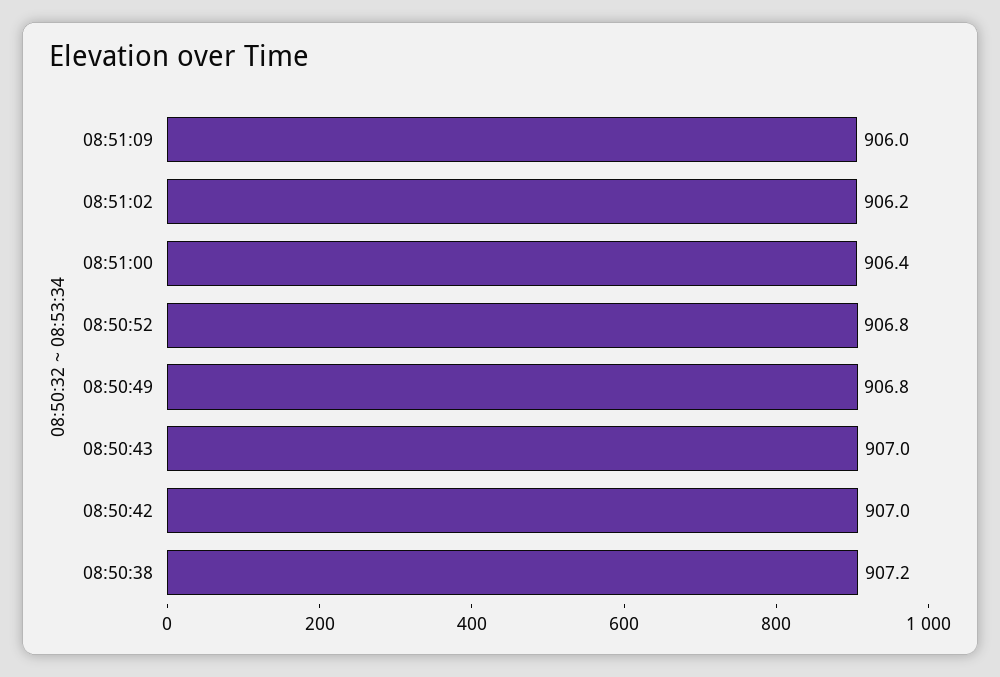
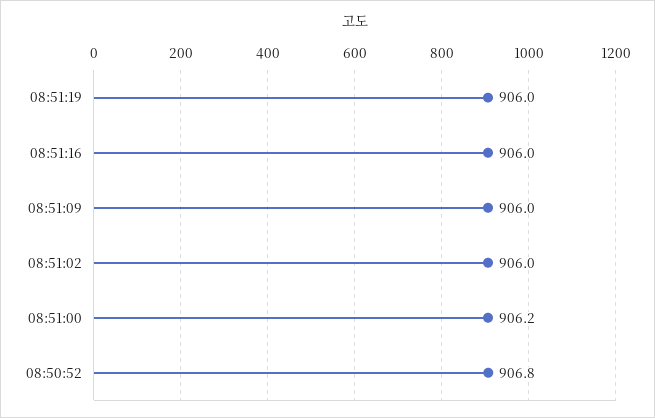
08:51:02: 906.2 -> 906
08:51:00: 906.4 -> 906.2
08:50:49: 906.8 -> none
08:50:43: 907 -> none
08:50:42: 907 -> none
08:50:38: 907.2 -> none
08:51:19: none -> 906
08:51:16: none -> 906

